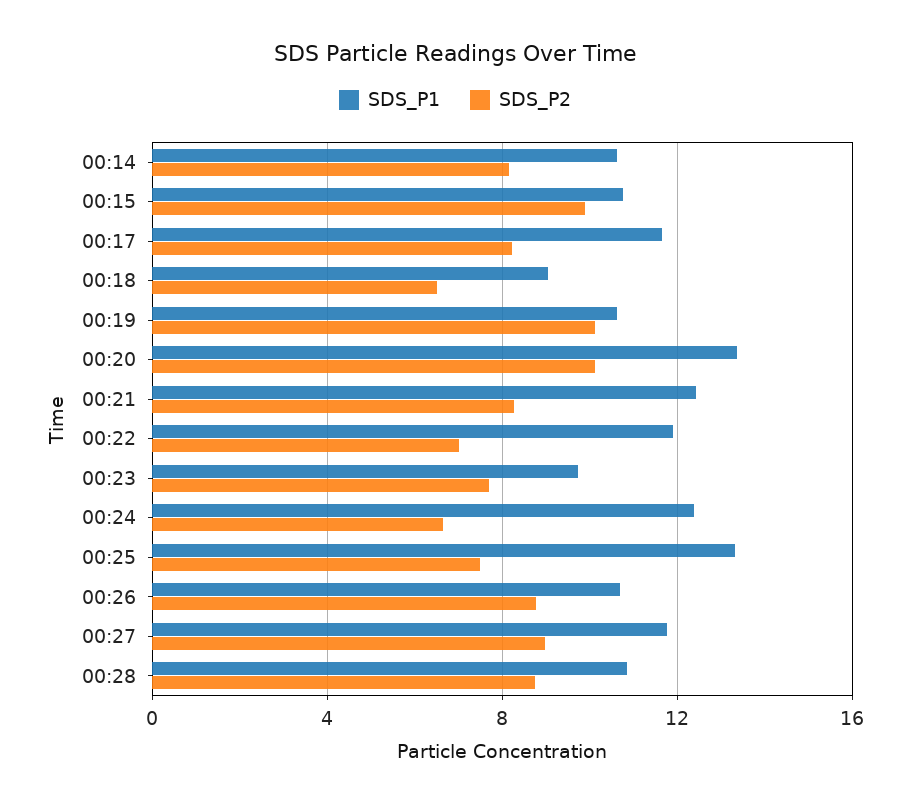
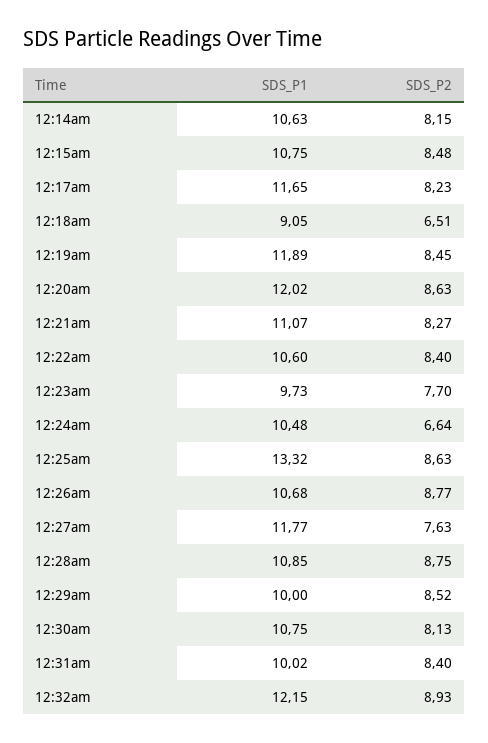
SDS_P2, 00:15: 10 -> 8.48
SDS_P1, 00:19: 10.5 -> 11.89
SDS_P2, 00:19: 10 -> 8.45
SDS_P1, 00:20: 13.5 -> 12.02
SDS_P2, 00:20: 10 -> 8.63
SDS_P1, 00:21: 12.5 -> 11.07
SDS_P1, 00:22: 12 -> 10.6
SDS_P2, 00:22: 7 -> 8.4
SDS_P1, 00:24: 12.5 -> 10.48
SDS_P2, 00:25: 7.5 -> 8.63
SDS_P2, 00:27: 9 -> 7.63
SDS_P1, 12:29am: none -> 10
SDS_P2, 12:29am: none -> 8.52
SDS_P1, 12:30am: none -> 10.75
SDS_P2, 12:30am: none -> 8.13
SDS_P1, 12:31am: none -> 10.02
SDS_P2, 12:31am: none -> 8.4
SDS_P1, 12:32am: none -> 12.15
SDS_P2, 12:32am: none -> 8.93

